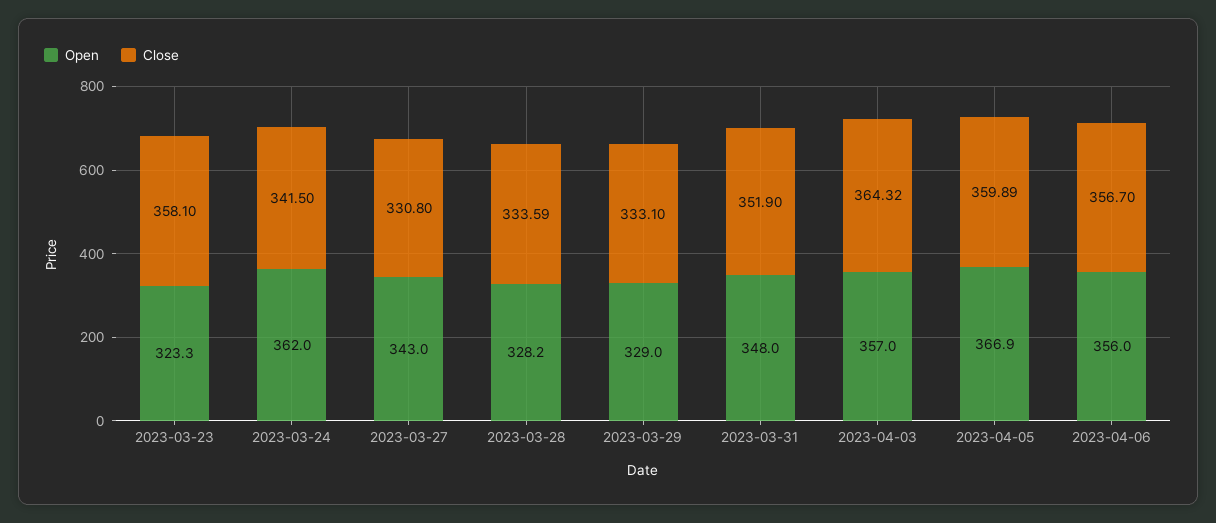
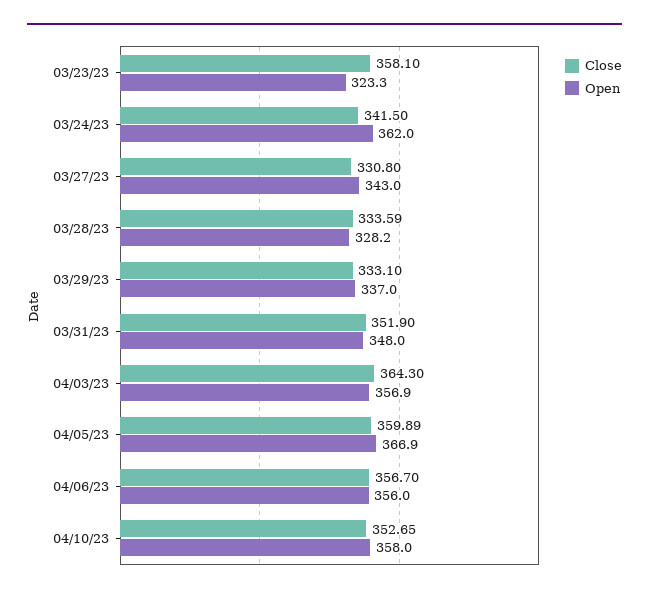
Open, 2023-03-29: 329 -> 337
Open, 2023-04-03: 357 -> 356.9
Close, 2023-04-03: 364.32 -> 364.3
Close, 04/10/23: none -> 352.65
Open, 04/10/23: none -> 358

